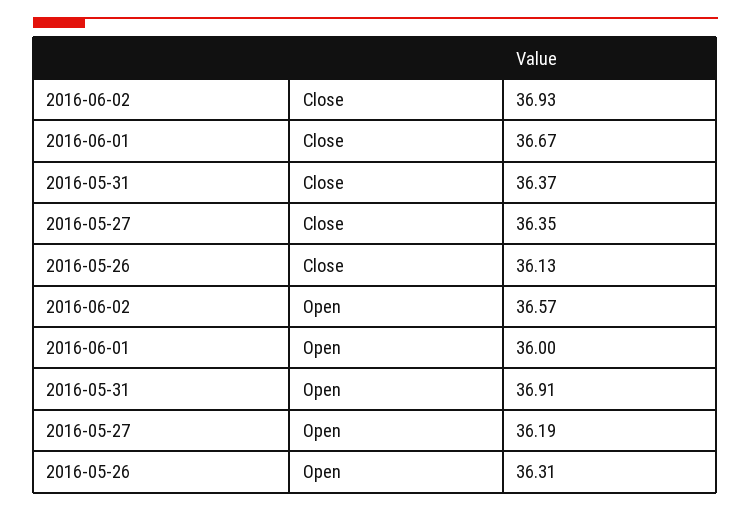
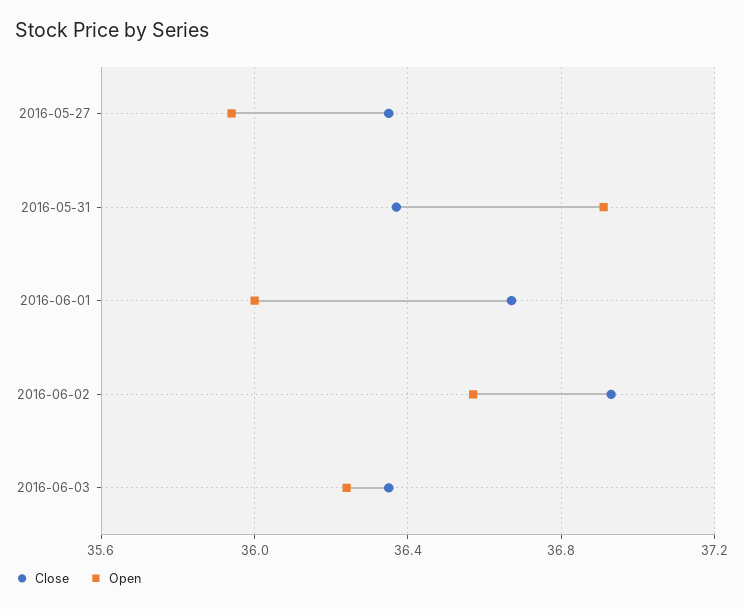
Close, 2016-05-26: 36.13 -> none
Open, 2016-05-27: 36.19 -> 35.95
Open, 2016-05-26: 36.31 -> none
Close, 2016-06-03: none -> 36.35
Open, 2016-06-03: none -> 36.25

